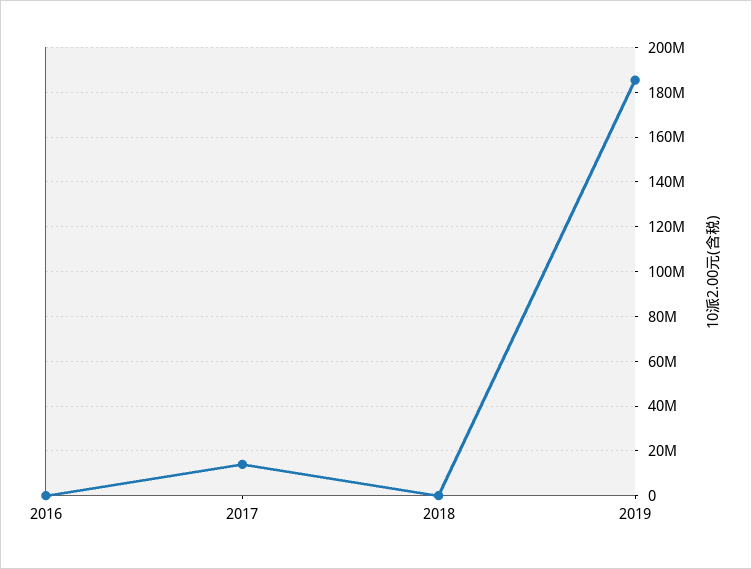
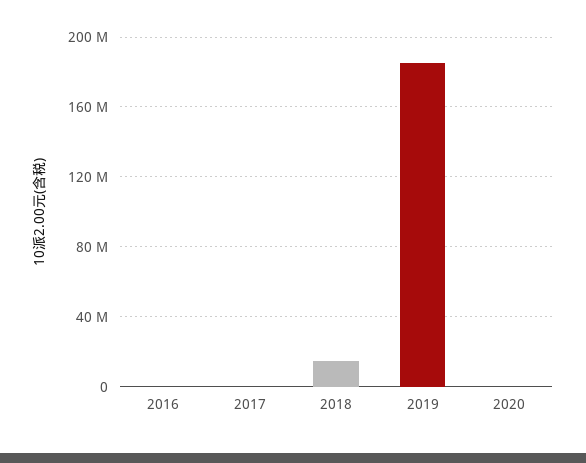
2017: 15000000 -> 0
2018: 0 -> 15000000
2020: none -> 0

